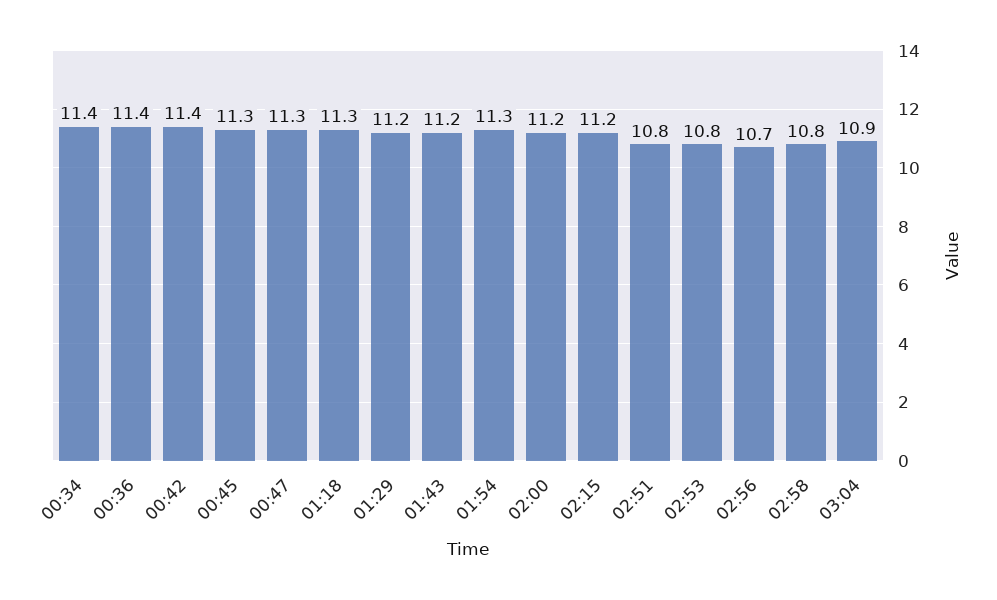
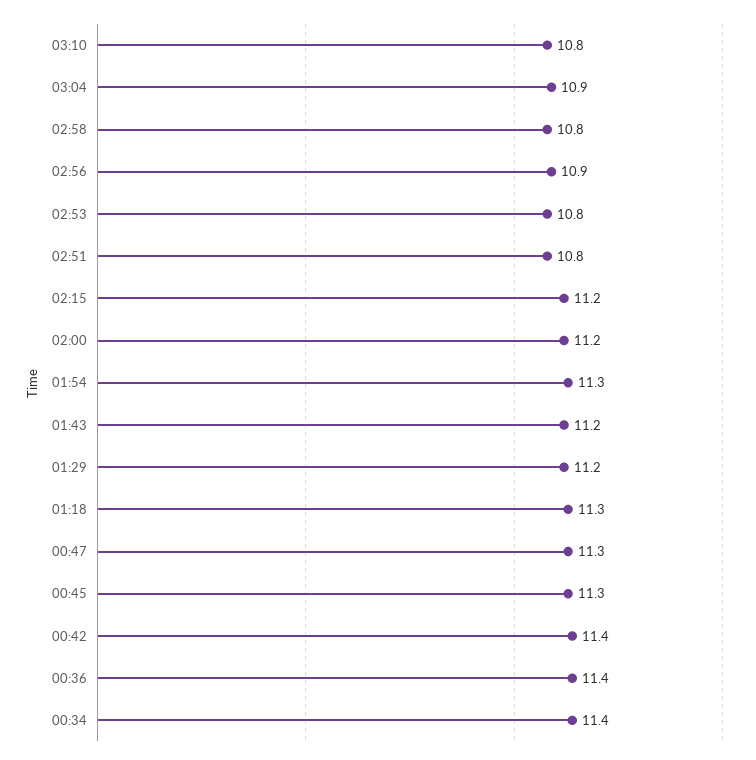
02:56: 10.7 -> 10.9
03:10: none -> 10.8

